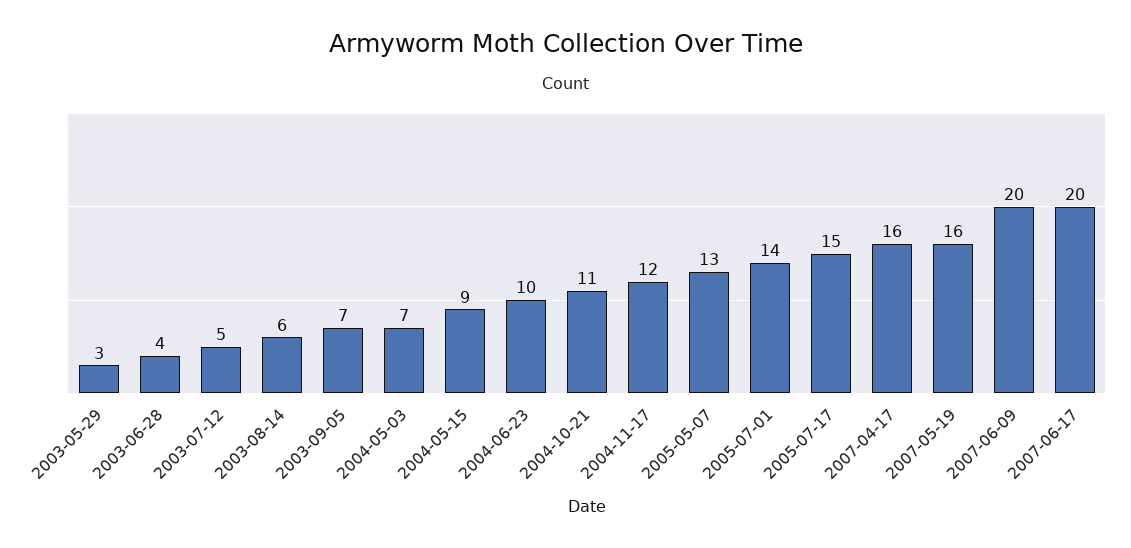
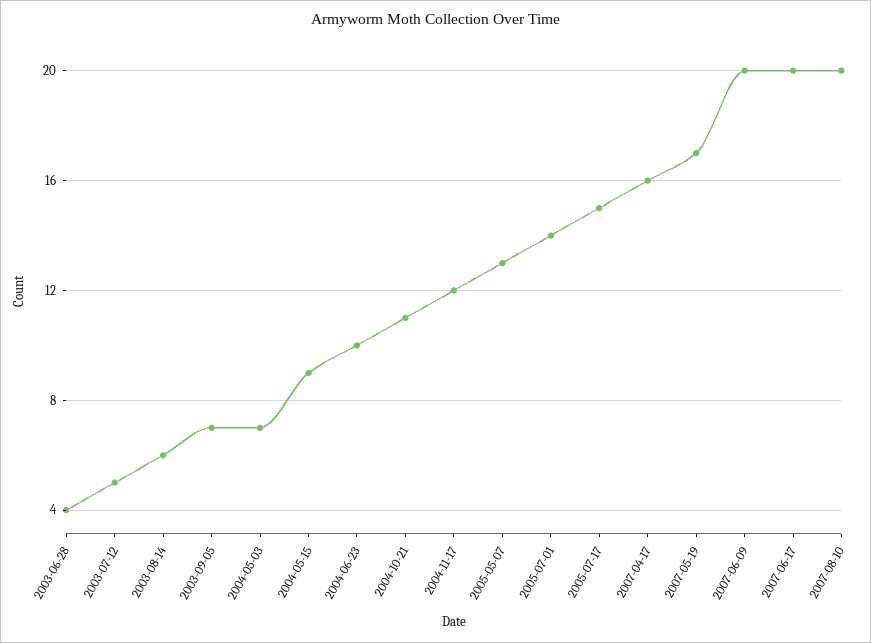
2003-05-29: 3 -> none
2007-05-19: 16 -> 17
2007-08-10: none -> 20

